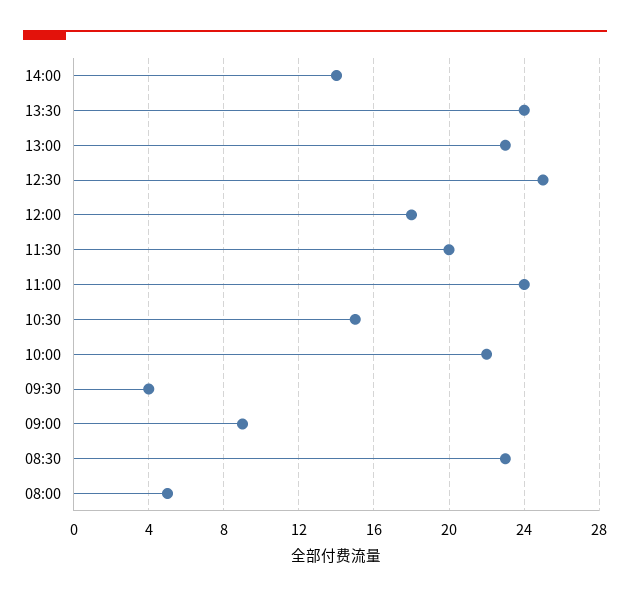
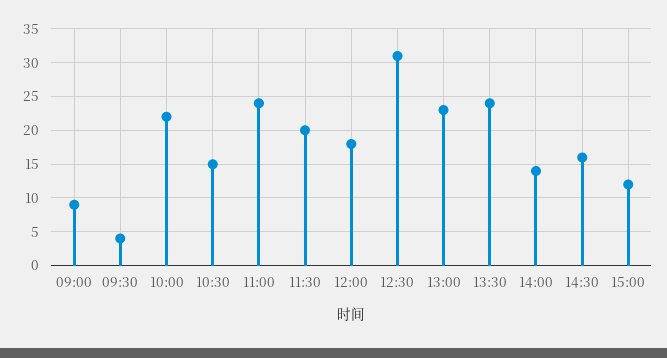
12:30: 25 -> 31
08:30: 23 -> none
08:00: 5 -> none
14:30: none -> 16
15:00: none -> 12

